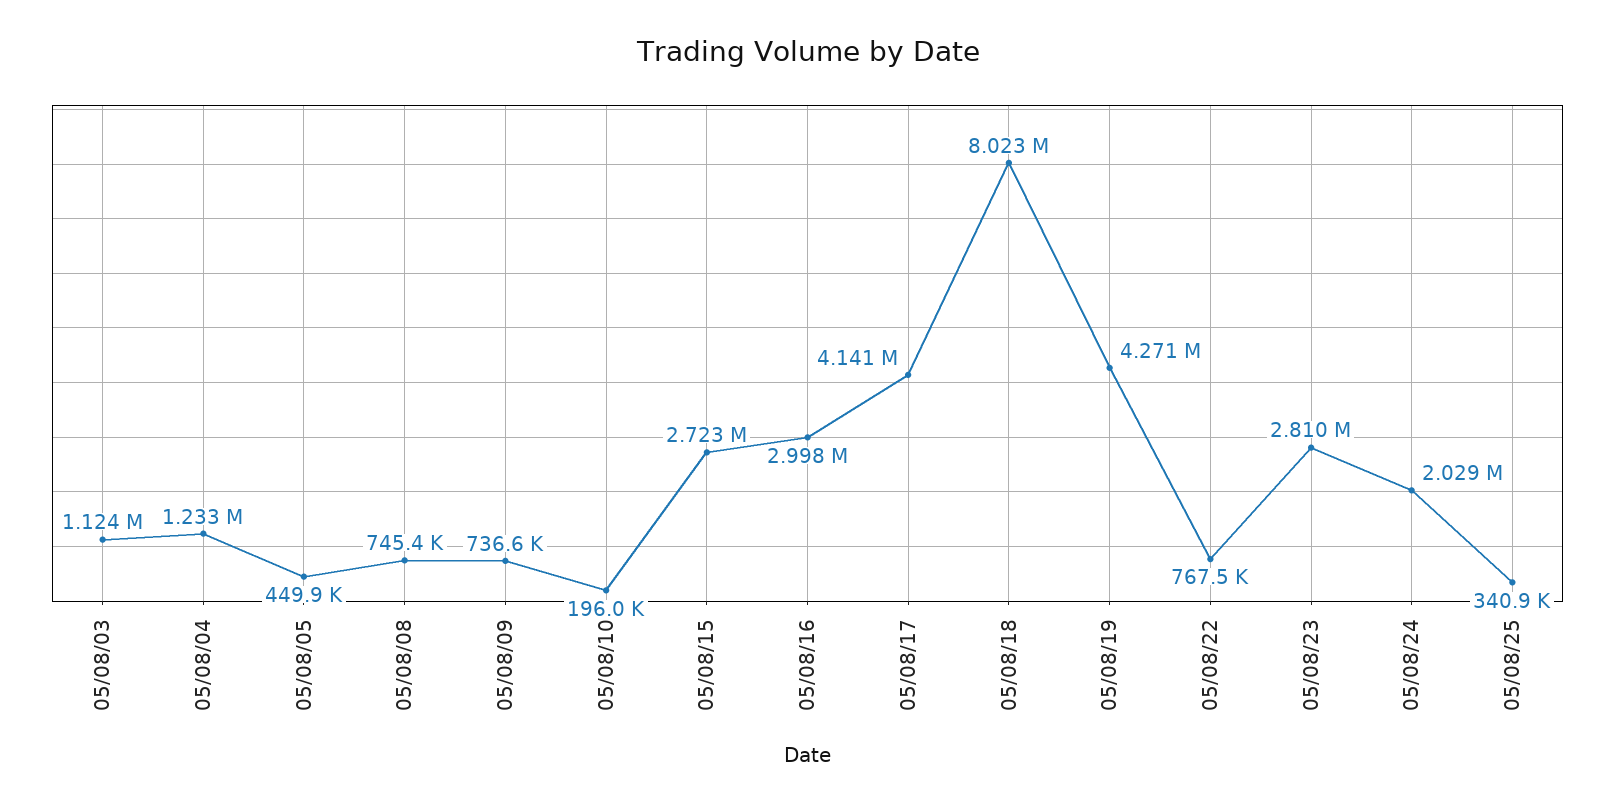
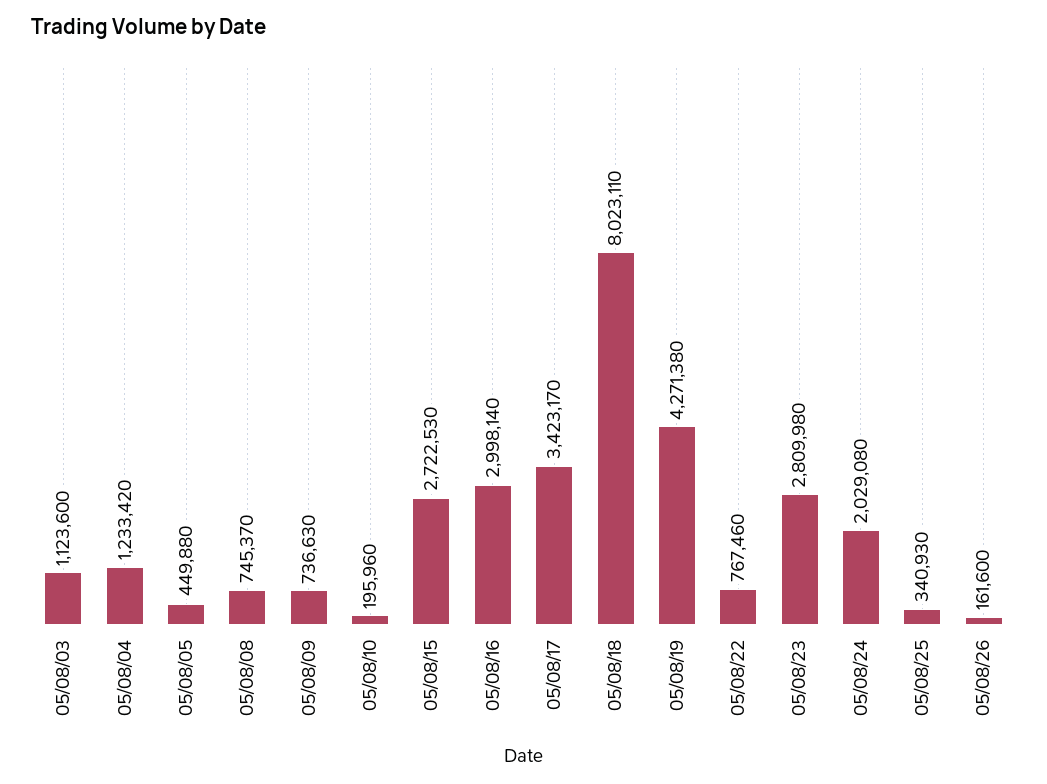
05/08/17: 4141000 -> 3423170
05/08/26: none -> 161600

